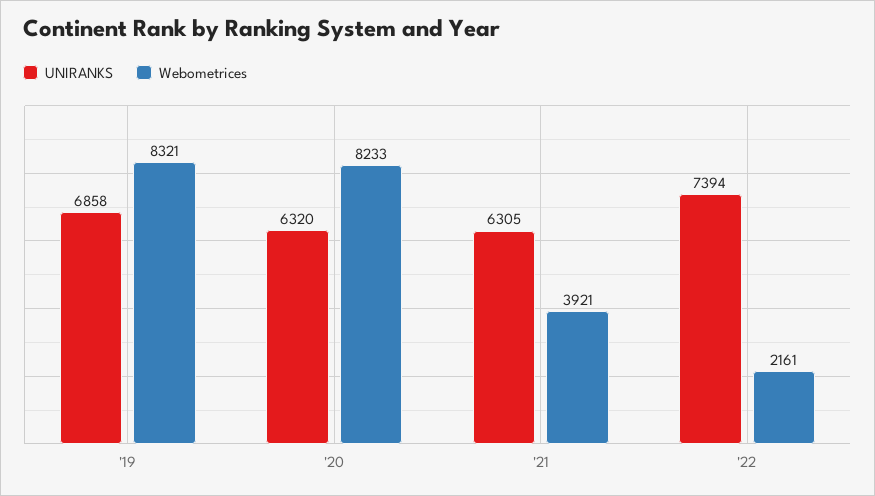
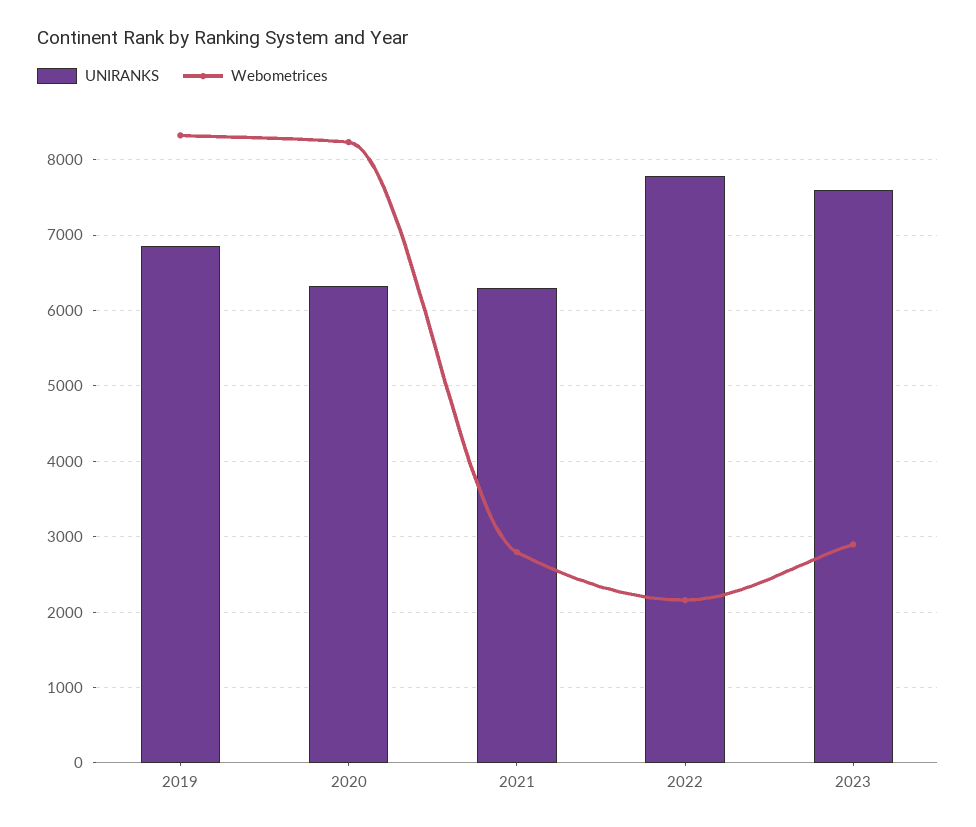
Webometrices, '21: 3921 -> 2800
UNIRANKS, '22: 7394 -> 7800
UNIRANKS, 2023: none -> 7600
Webometrices, 2023: none -> 2900

